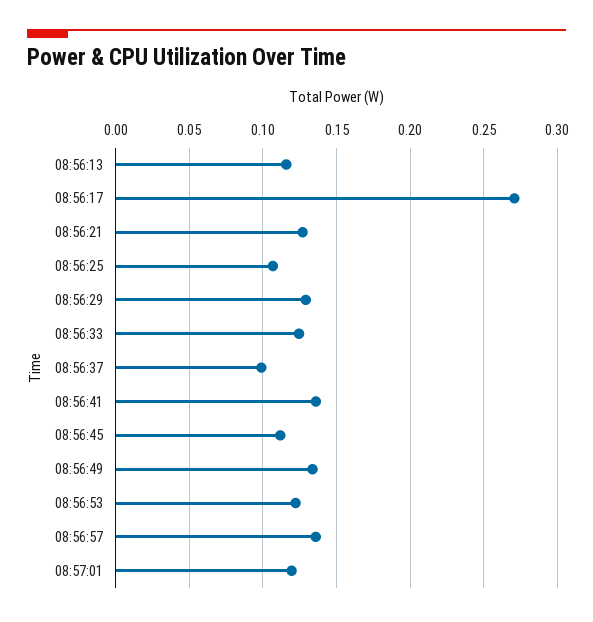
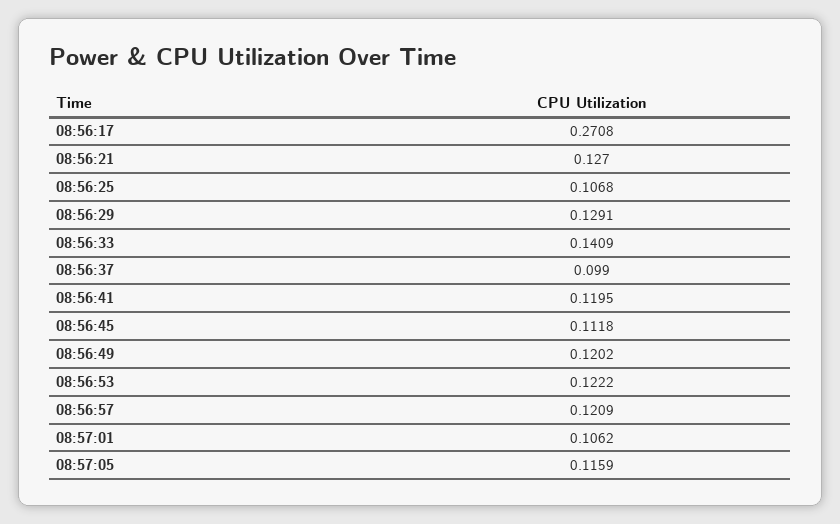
08:56:13: 0.115 -> none
08:56:33: 0.125 -> 0.1409
08:56:41: 0.135 -> 0.1195
08:56:49: 0.135 -> 0.1202
08:56:57: 0.135 -> 0.1209
08:57:01: 0.12 -> 0.1062
08:57:05: none -> 0.1159

